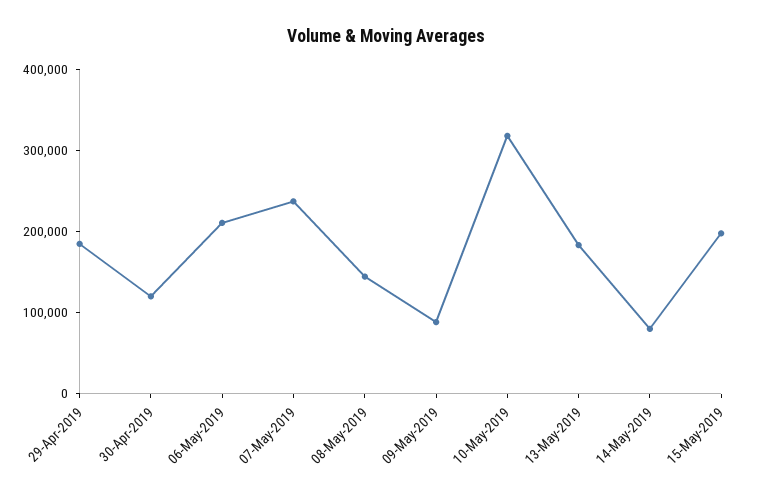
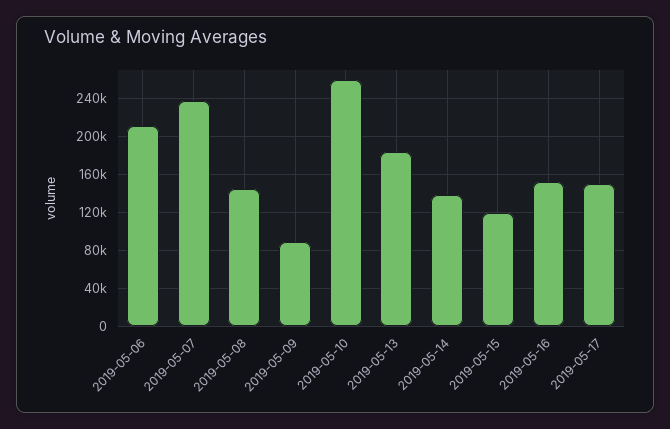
29-Apr-2019: 180000 -> none
30-Apr-2019: 120000 -> none
10-May-2019: 320000 -> 260000
14-May-2019: 80000 -> 140000
15-May-2019: 200000 -> 120000
2019-05-16: none -> 150000
2019-05-17: none -> 150000

